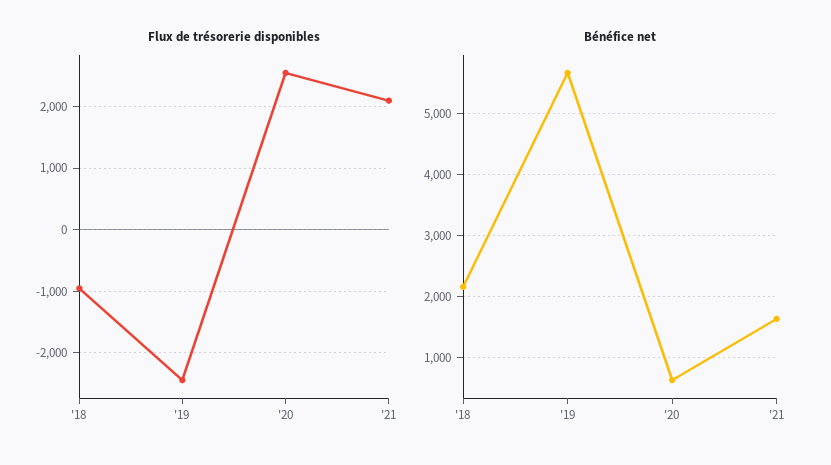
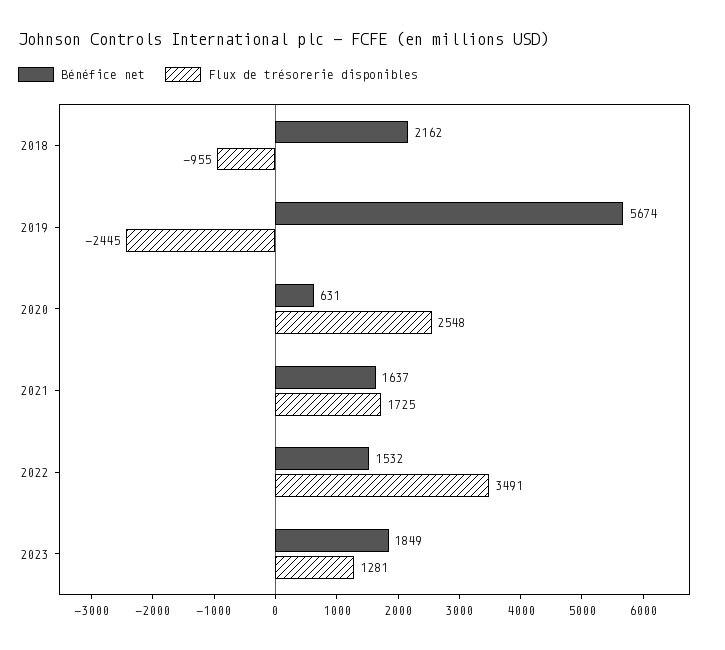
Flux de trésorerie disponibles, '21: 2100 -> 1725
Bénéfice net, 2022: none -> 1532
Flux de trésorerie disponibles, 2022: none -> 3491
Bénéfice net, 2023: none -> 1849
Flux de trésorerie disponibles, 2023: none -> 1281

